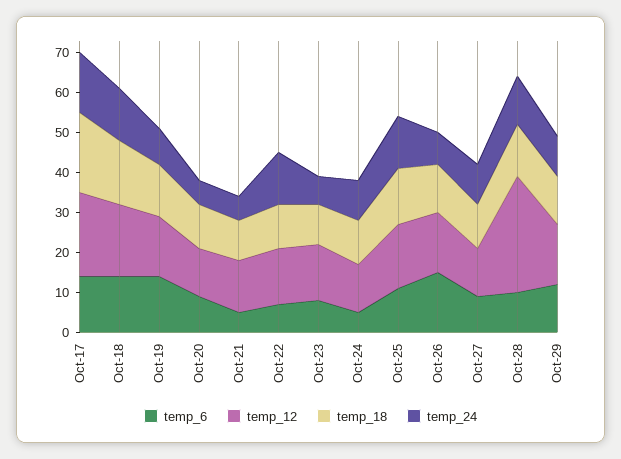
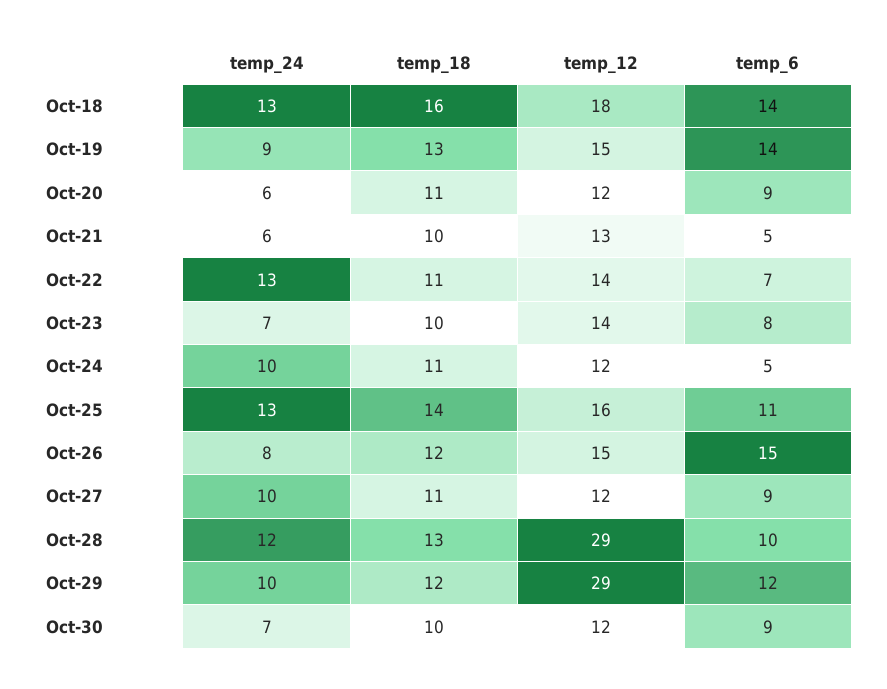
temp_6, Oct-17: 15 -> none
temp_12, Oct-17: 20 -> none
temp_18, Oct-17: 20 -> none
temp_24, Oct-17: 15 -> none
temp_12, Oct-29: 15 -> 29
temp_24, Oct-30: none -> 7
temp_18, Oct-30: none -> 10
temp_12, Oct-30: none -> 12
temp_6, Oct-30: none -> 9

